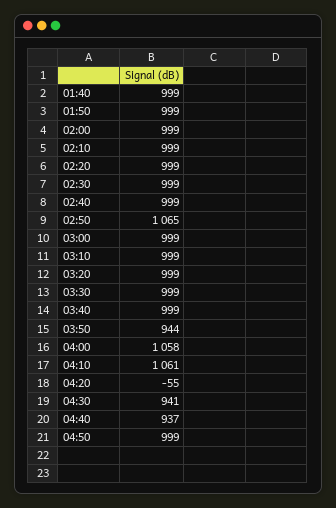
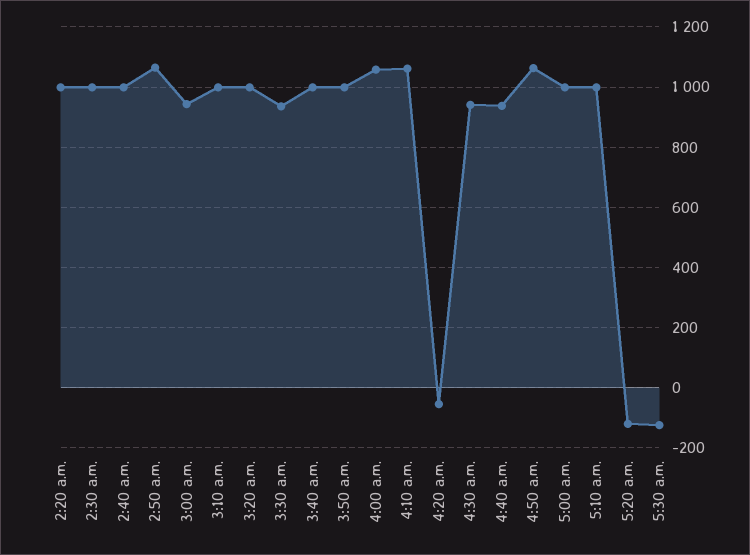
01:40: 999 -> none
01:50: 999 -> none
02:00: 999 -> none
02:10: 999 -> none
03:00: 999 -> 940
03:30: 999 -> 940
03:50: 944 -> 1000
04:50: 999 -> 1060
5:00 a.m.: none -> 1000
5:10 a.m.: none -> 1000
5:20 a.m.: none -> -120
5:30 a.m.: none -> -120

